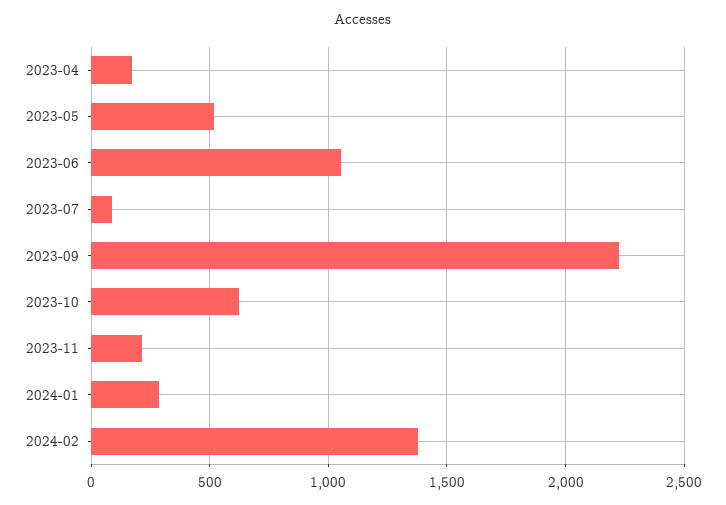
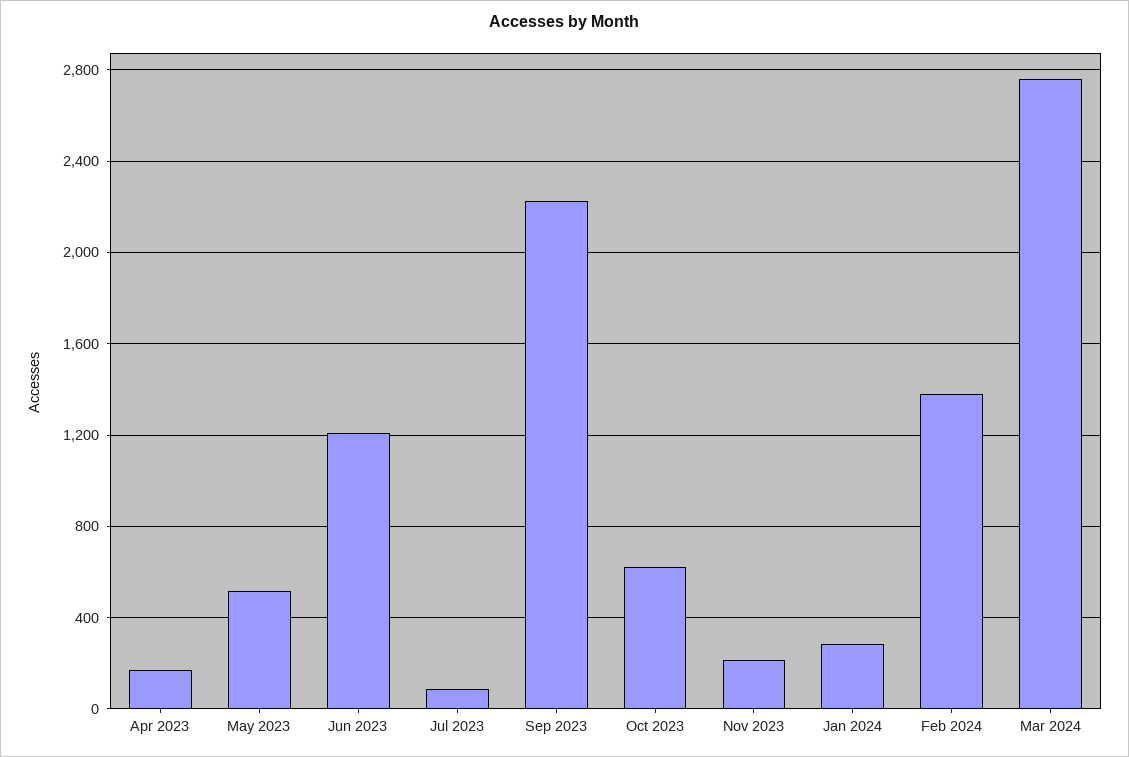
2023-06: 1050 -> 1200
Mar 2024: none -> 2750

